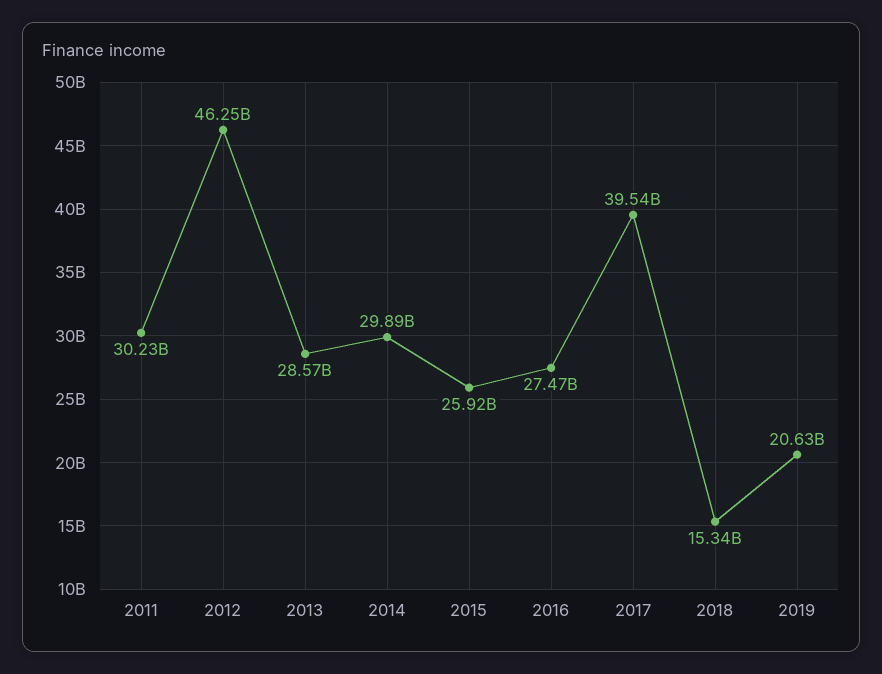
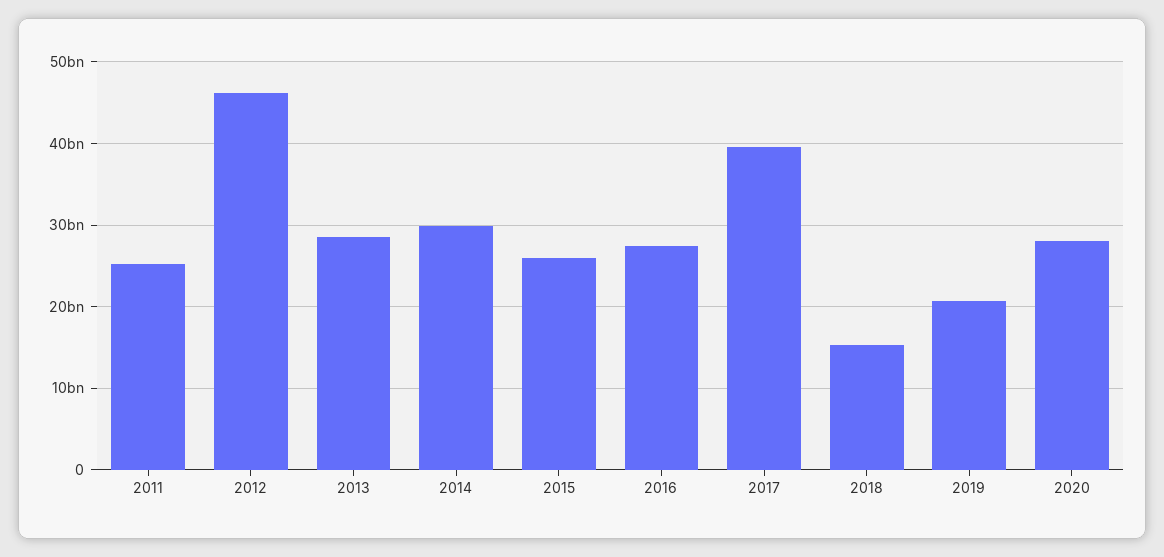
2011: 30230000000 -> 25000000000
2020: none -> 28000000000

